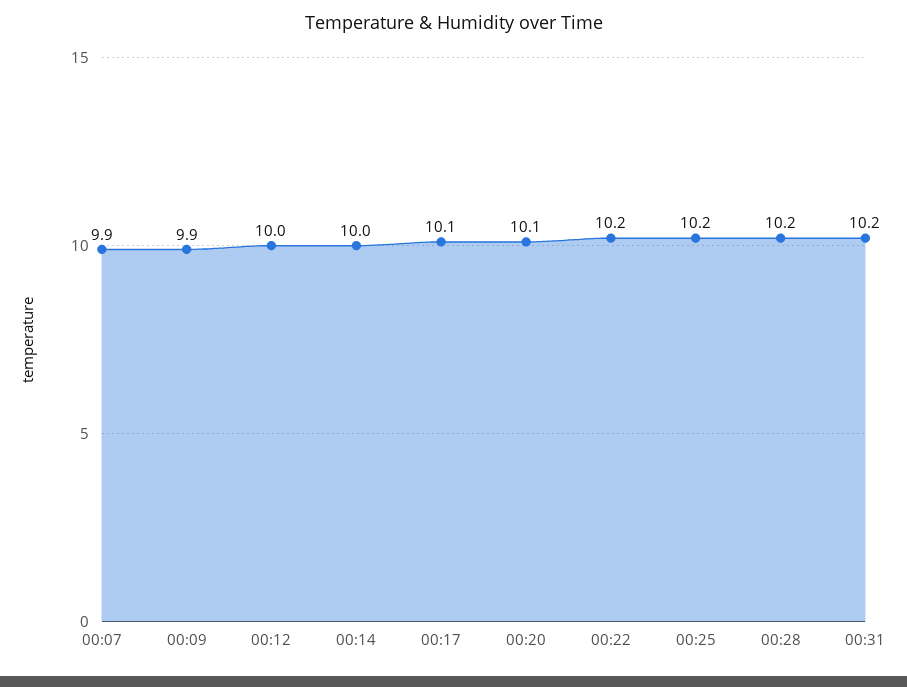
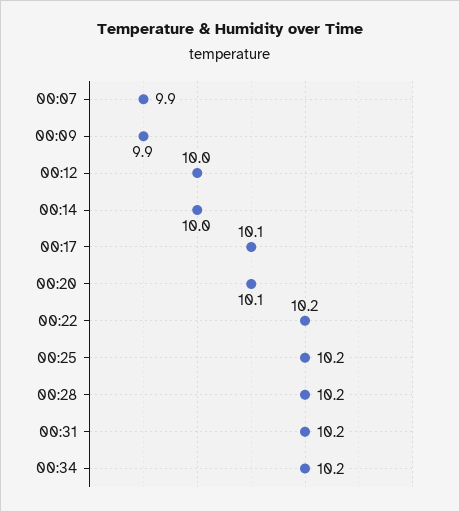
00:34: none -> 10.2

